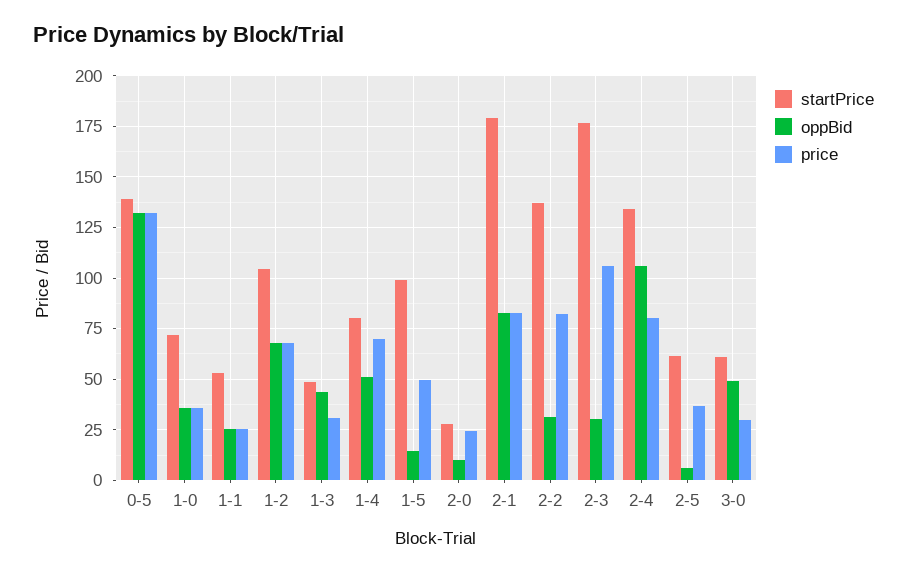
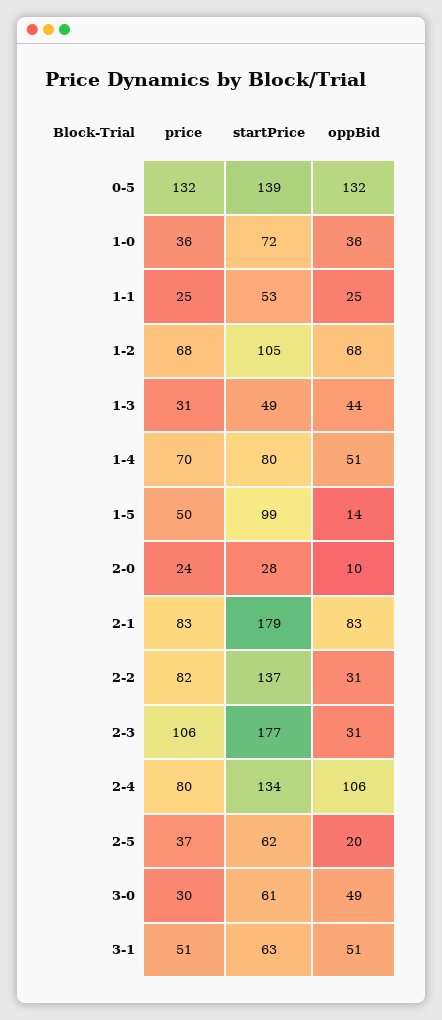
oppBid, 2-5: 5 -> 20
price, 3-1: none -> 51
startPrice, 3-1: none -> 63
oppBid, 3-1: none -> 51

